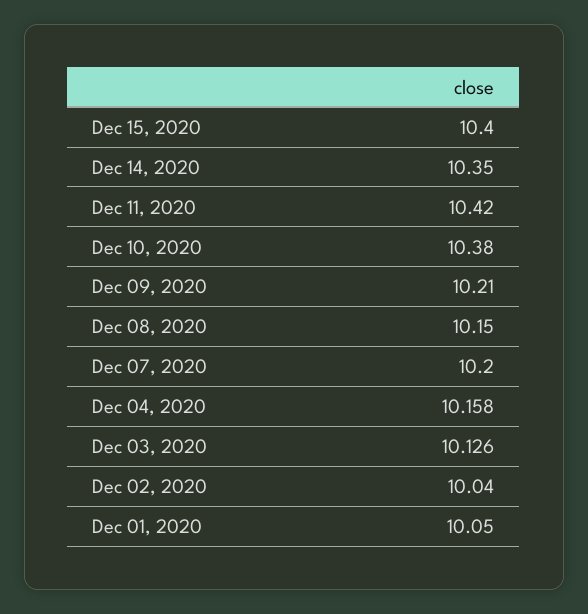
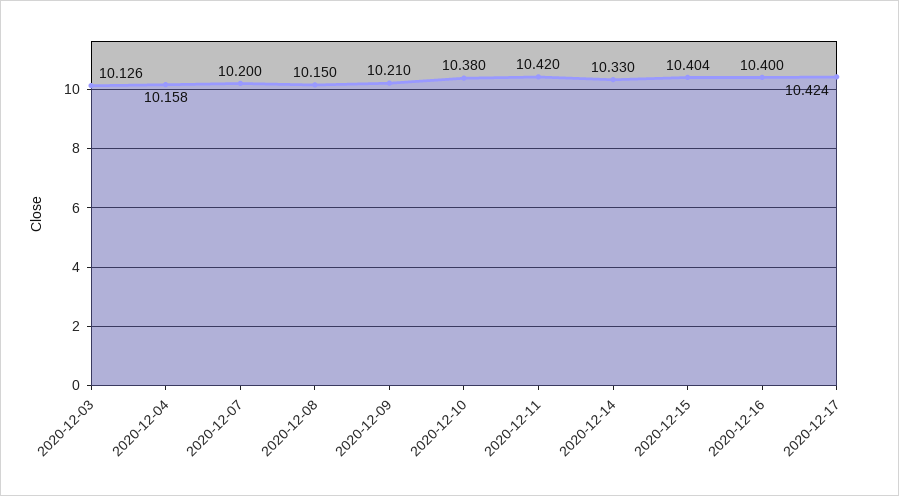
Dec 15, 2020: 10.4 -> 10.404
Dec 14, 2020: 10.35 -> 10.33
Dec 02, 2020: 10.04 -> none
Dec 01, 2020: 10.05 -> none
2020-12-16: none -> 10.4
2020-12-17: none -> 10.424

